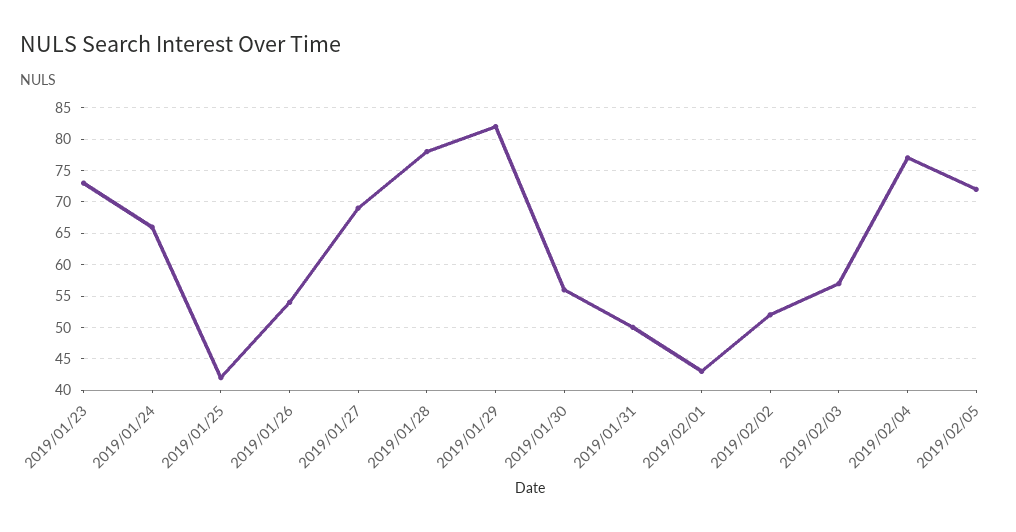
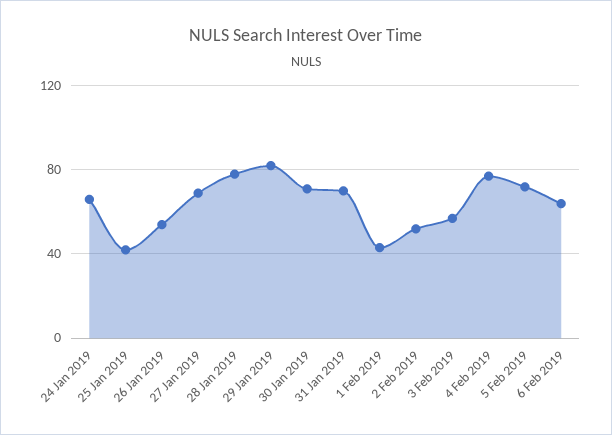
2019/01/23: 73 -> none
2019/01/30: 56 -> 70
2019/01/31: 50 -> 70
6 Feb 2019: none -> 65

